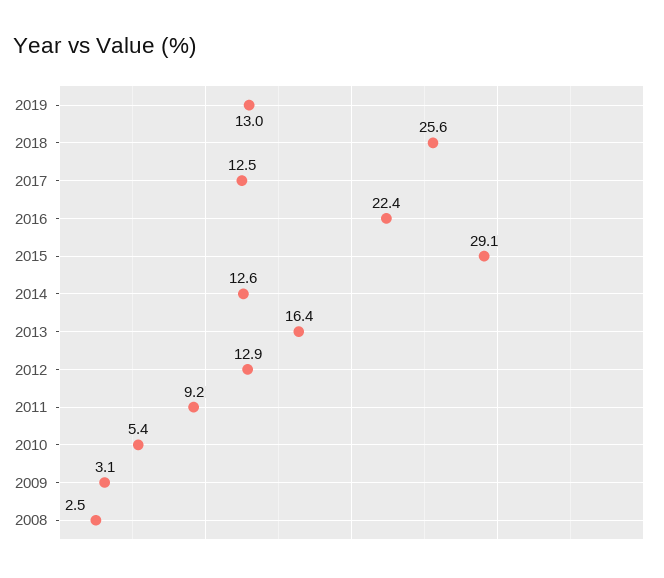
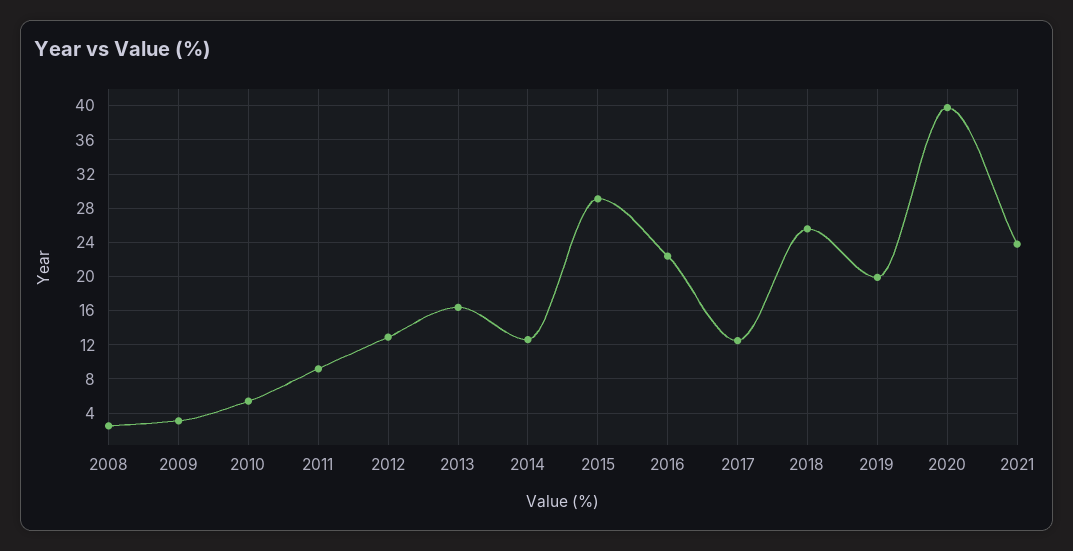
2019: 13 -> 20
2020: none -> 40
2021: none -> 24

